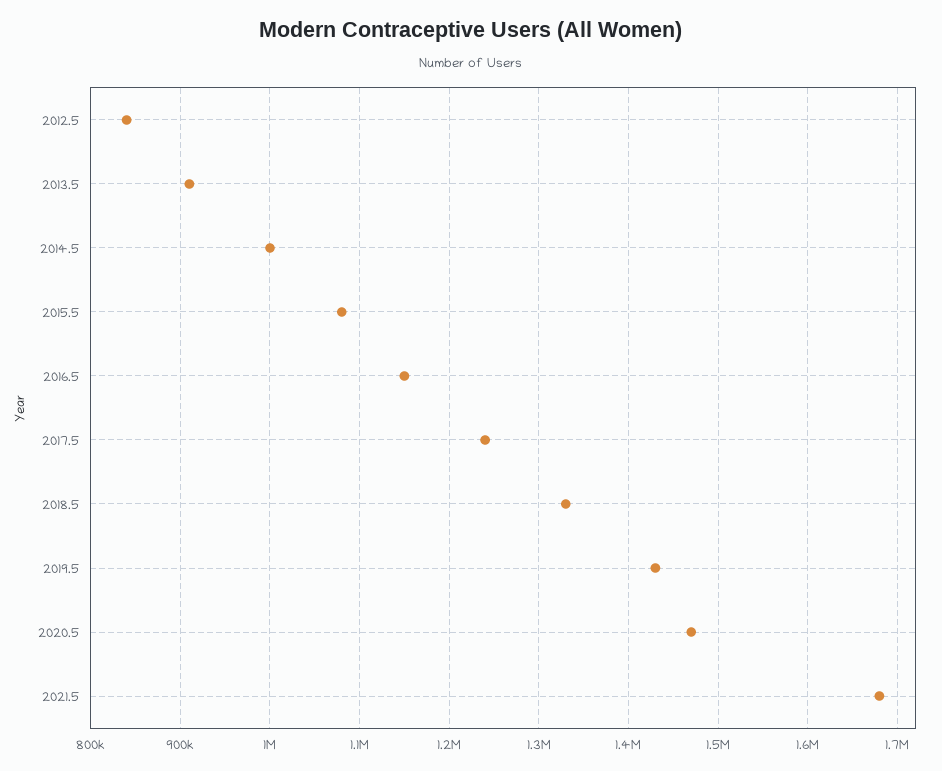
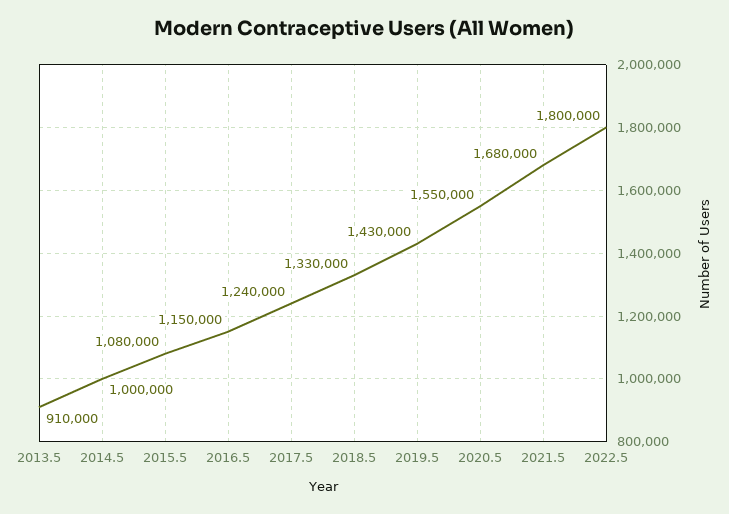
2012.5: 840000 -> none
2020.5: 1470000 -> 1550000
2022.5: none -> 1800000

